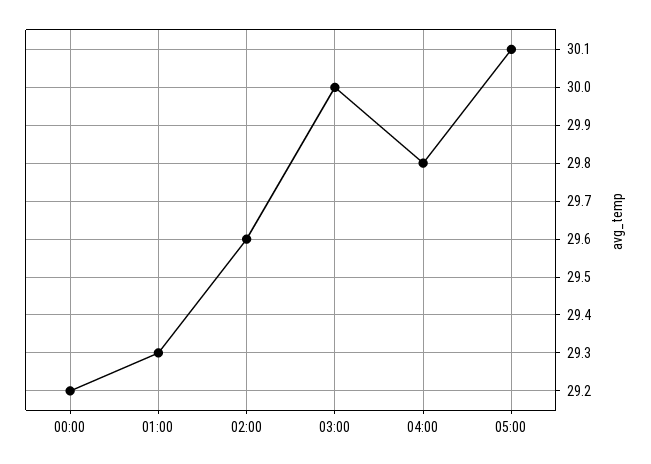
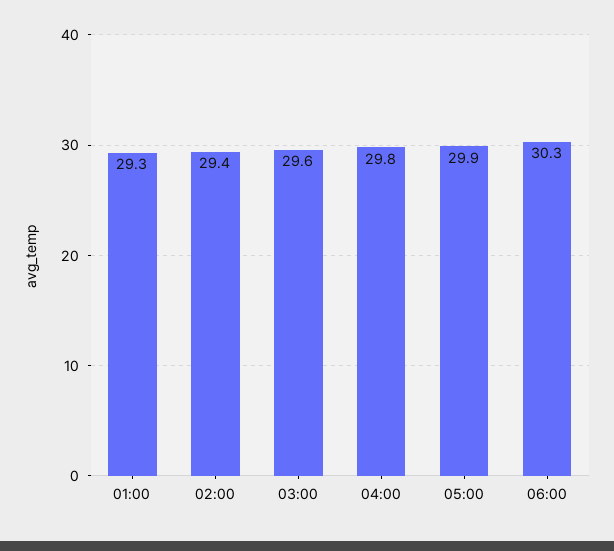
00:00: 29.2 -> none
02:00: 29.6 -> 29.4
03:00: 30 -> 29.6
05:00: 30.1 -> 29.9
06:00: none -> 30.3

